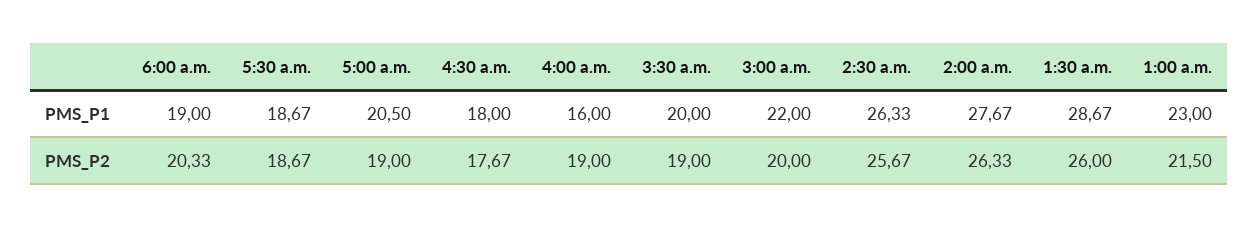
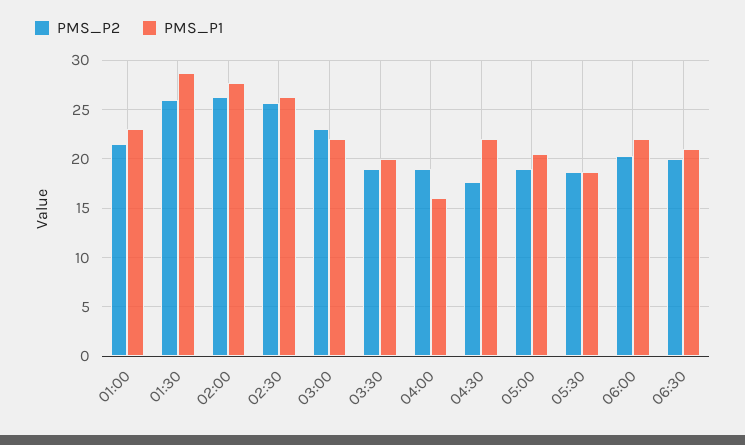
PMS_P1, 6:00 a.m.: 19 -> 22
PMS_P1, 4:30 a.m.: 18 -> 22
PMS_P2, 3:00 a.m.: 20 -> 23
PMS_P2, 06:30: none -> 20
PMS_P1, 06:30: none -> 21

